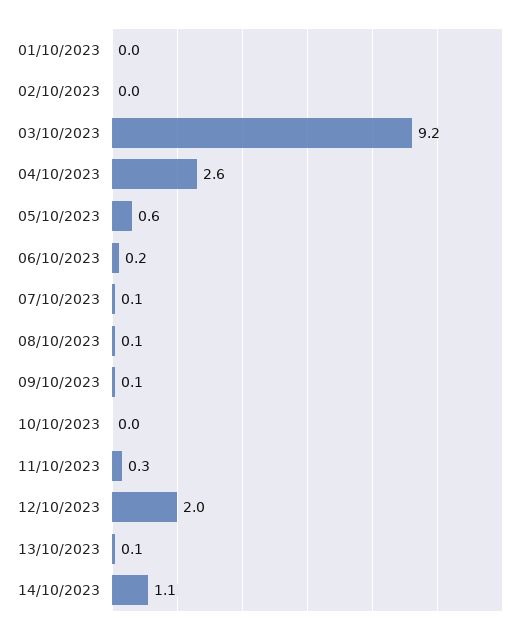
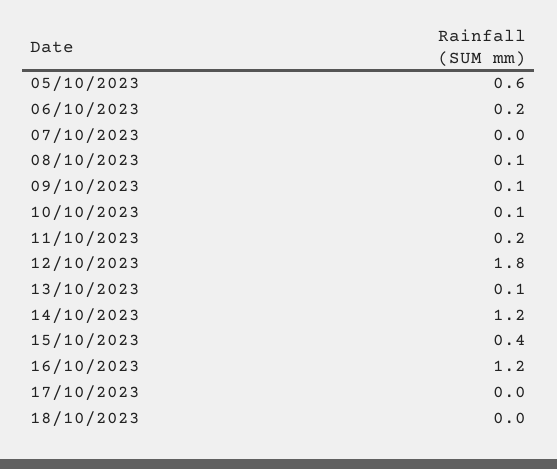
01/10/2023: 0 -> none
02/10/2023: 0 -> none
03/10/2023: 9.2 -> none
04/10/2023: 2.6 -> none
07/10/2023: 0.1 -> 0
10/10/2023: 0 -> 0.1
11/10/2023: 0.3 -> 0.2
12/10/2023: 2 -> 1.8
14/10/2023: 1.1 -> 1.2
15/10/2023: none -> 0.4
16/10/2023: none -> 1.2
17/10/2023: none -> 0
18/10/2023: none -> 0

